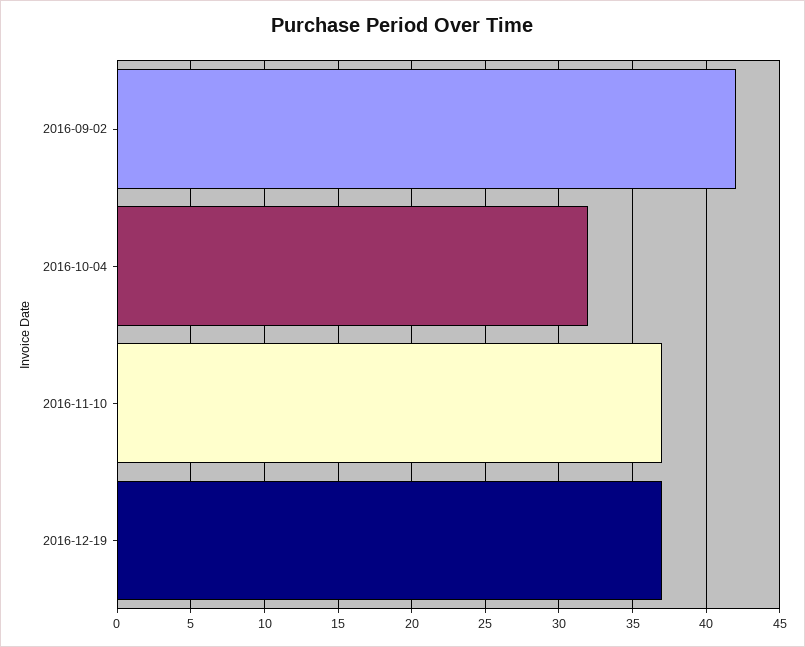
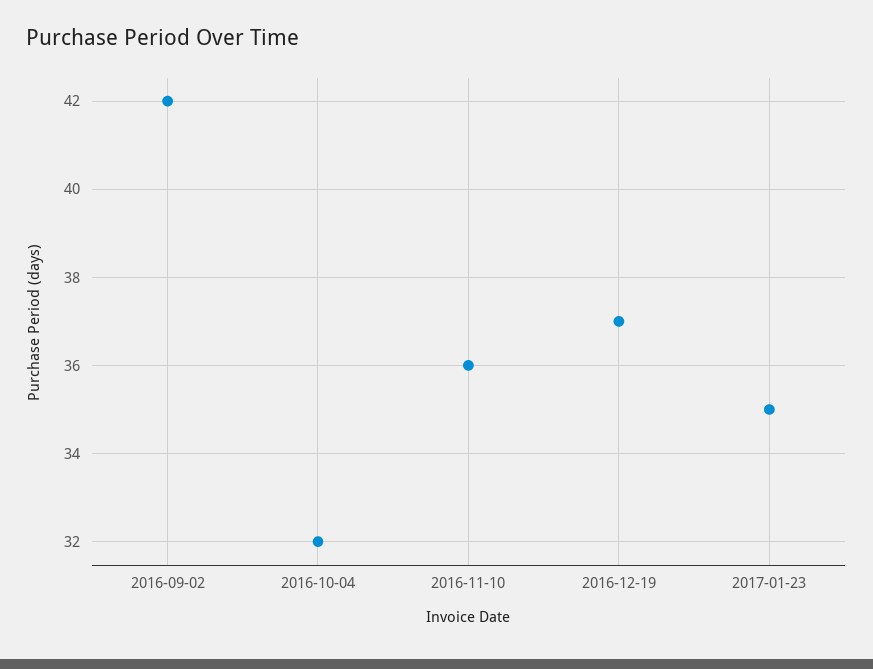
2016-11-10: 37 -> 36
2017-01-23: none -> 35

